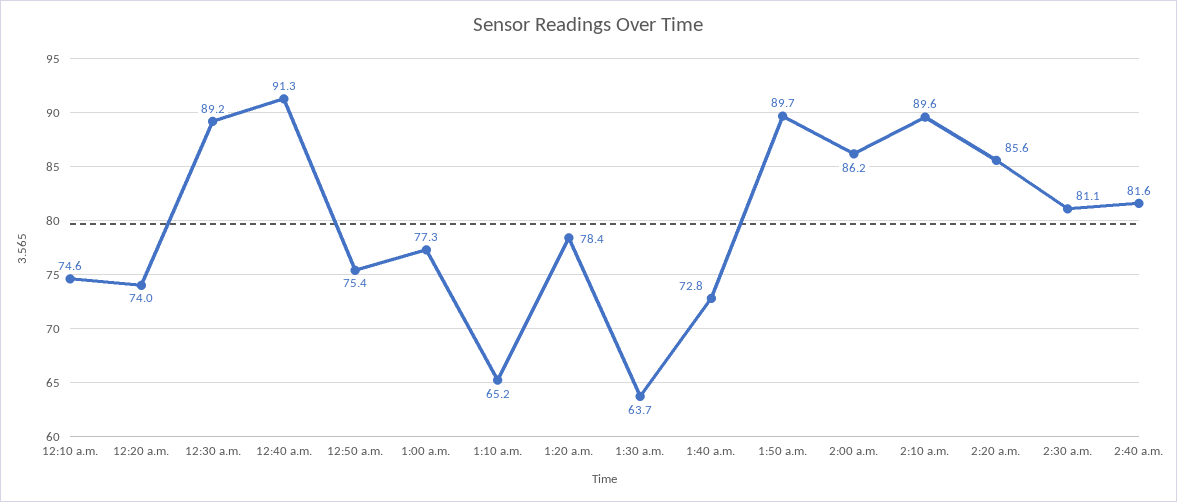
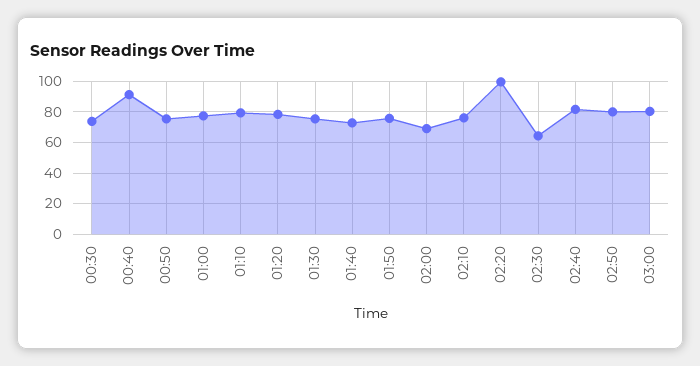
12:10 a.m.: 74.6 -> none
12:20 a.m.: 74 -> none
12:30 a.m.: 89.2 -> 75
1:10 a.m.: 65.2 -> 80
1:30 a.m.: 63.7 -> 75
1:50 a.m.: 89.7 -> 75
2:00 a.m.: 86.2 -> 70
2:10 a.m.: 89.6 -> 75
2:20 a.m.: 85.6 -> 100
2:30 a.m.: 81.1 -> 65
02:50: none -> 80
03:00: none -> 80

